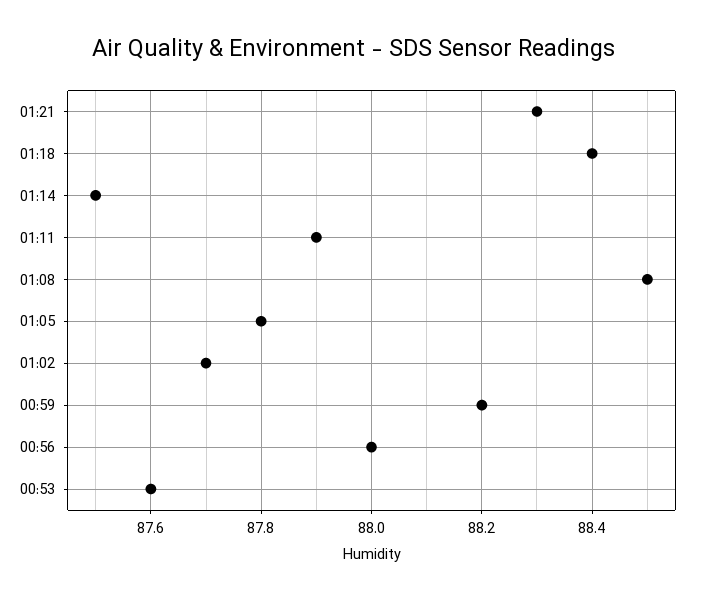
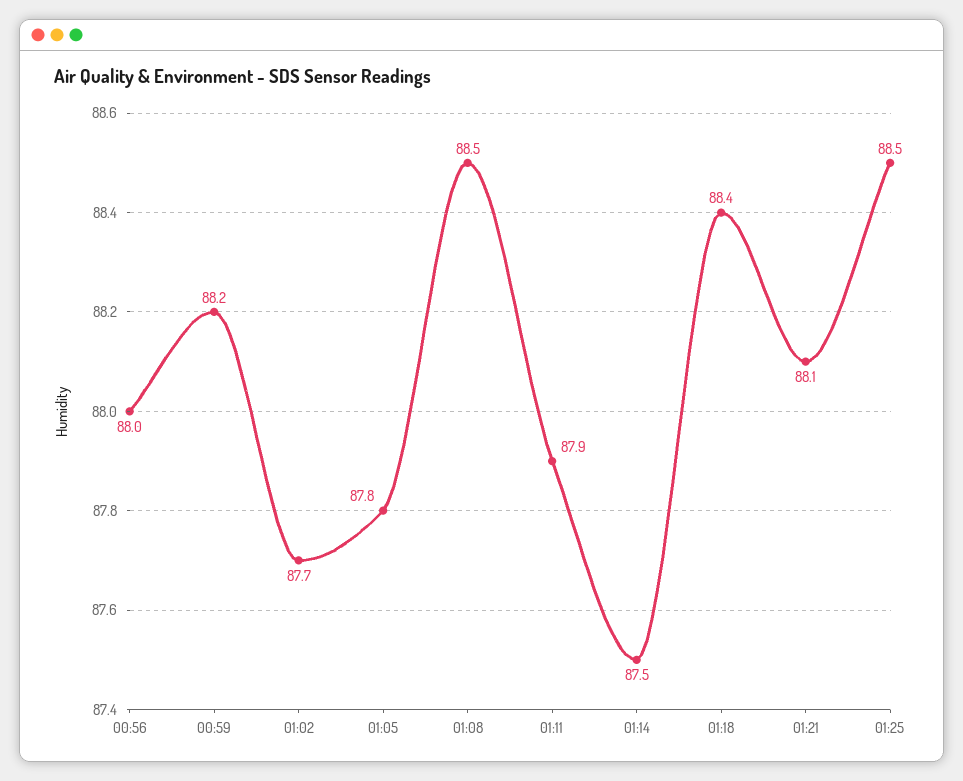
01:21: 88.3 -> 88.1
00:53: 87.6 -> none
01:25: none -> 88.5

